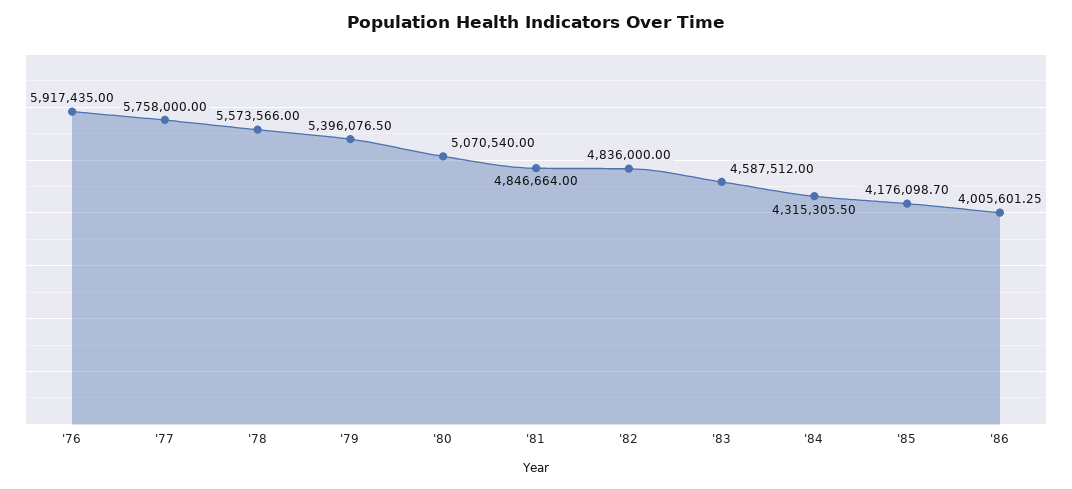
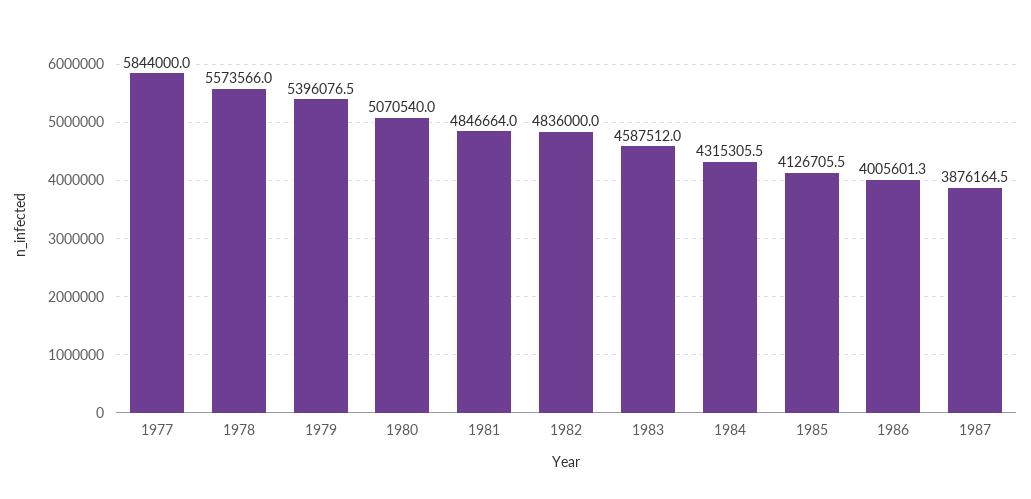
'76: 5917435 -> none
'77: 5758000 -> 5844000
'85: 4176098.7 -> 4126705.5
1987: none -> 3876164.5

